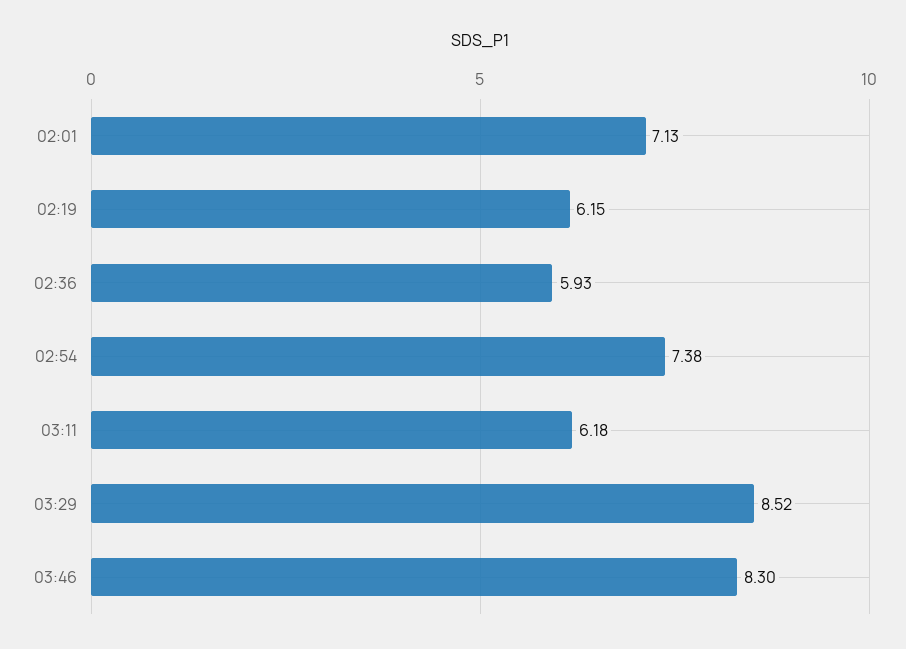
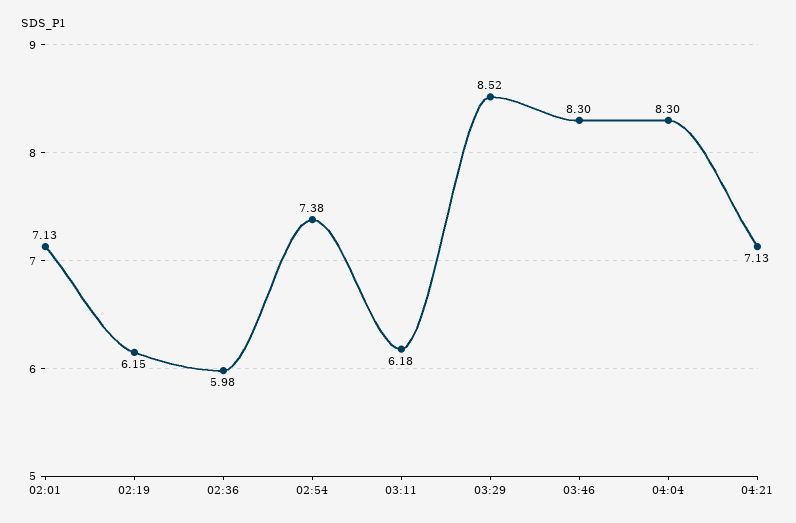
02:36: 5.93 -> 5.98
04:04: none -> 8.3
04:21: none -> 7.13

